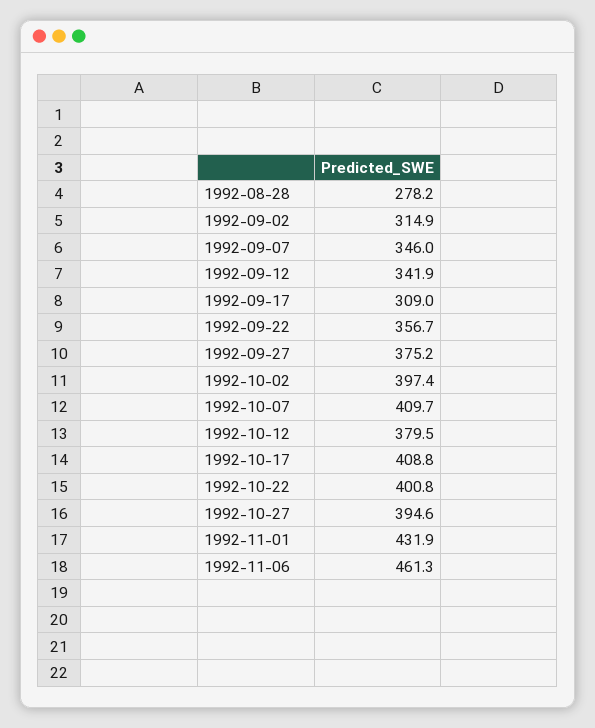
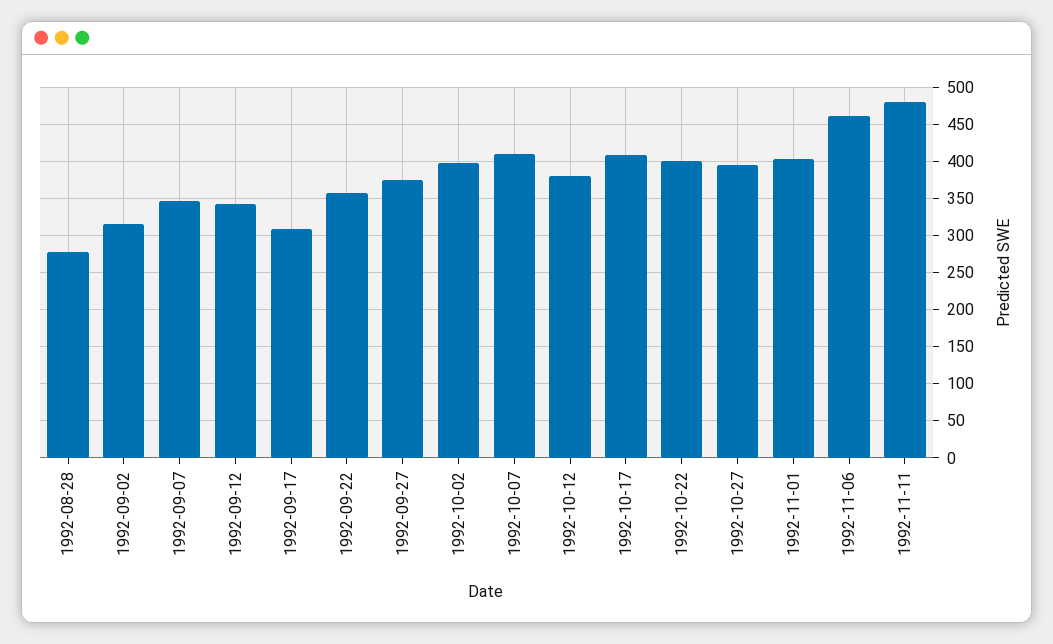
1992-11-01: 431.9 -> 400
1992-11-11: none -> 480

